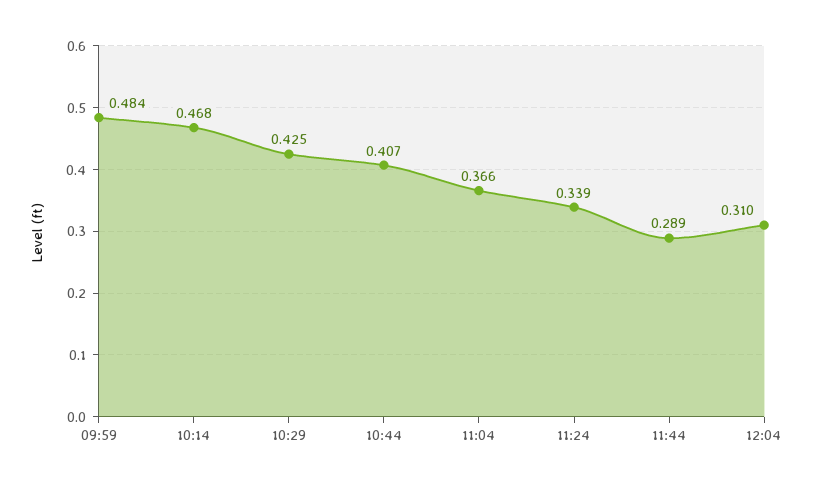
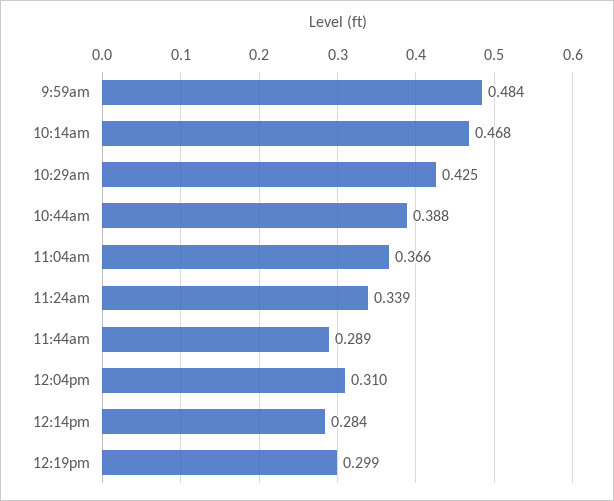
10:44: 0.407 -> 0.388
12:14pm: none -> 0.284
12:19pm: none -> 0.299

